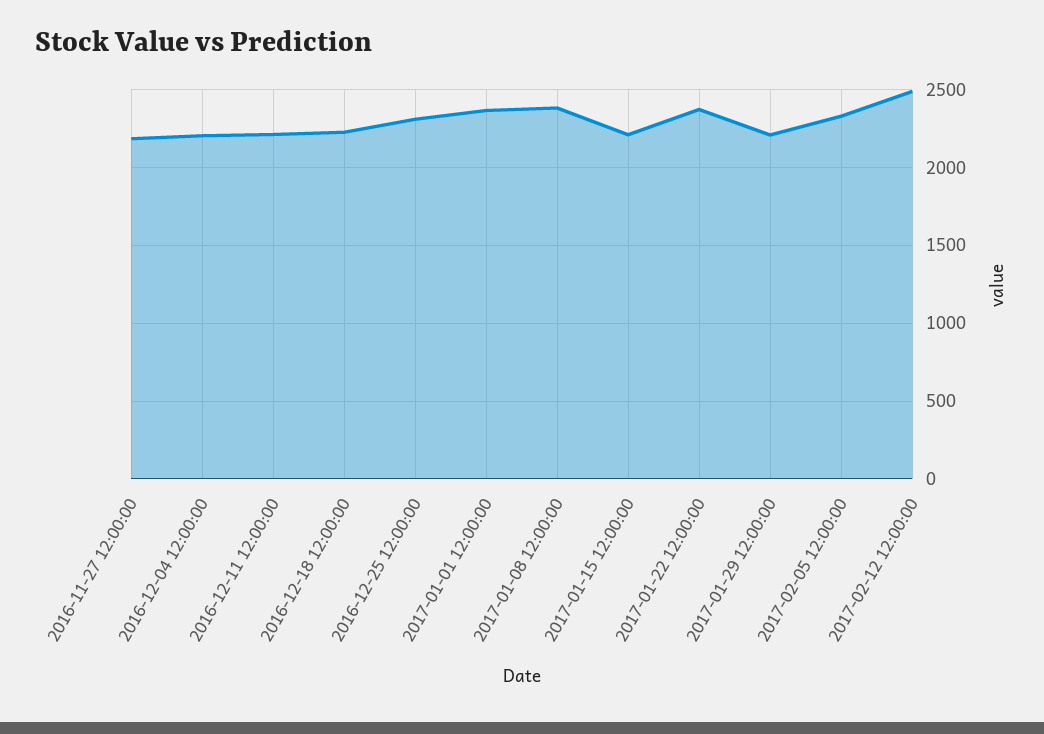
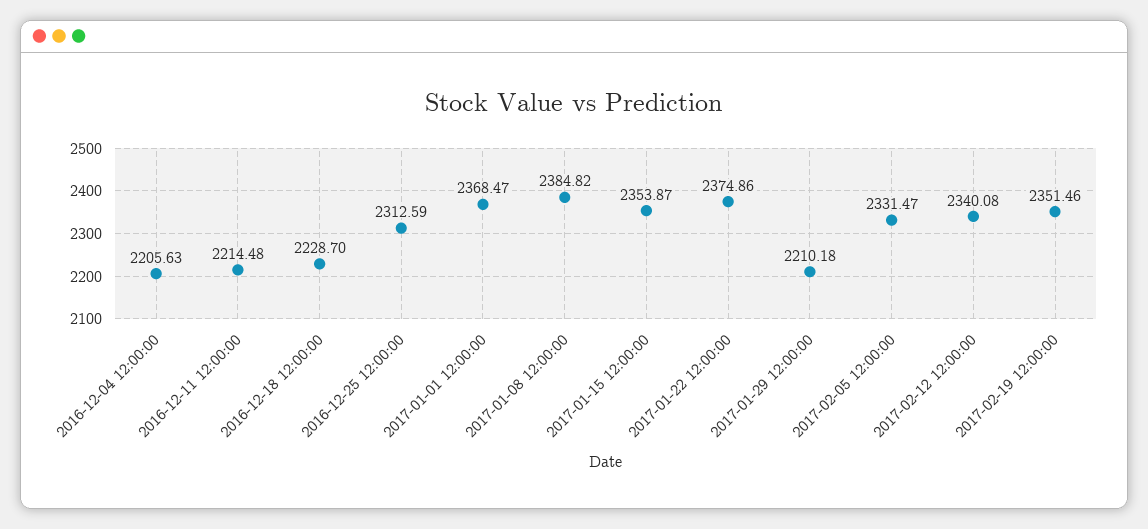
2016-11-27 12:00:00: 2200 -> none
2017-01-15 12:00:00: 2200 -> 2353.87
2017-02-12 12:00:00: 2500 -> 2340.08
2017-02-19 12:00:00: none -> 2351.46

